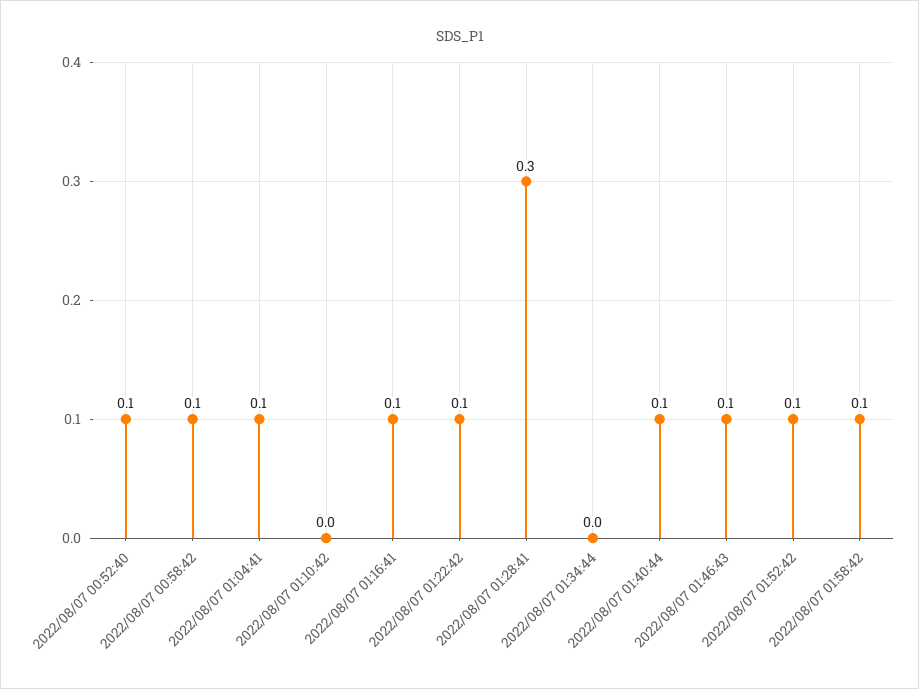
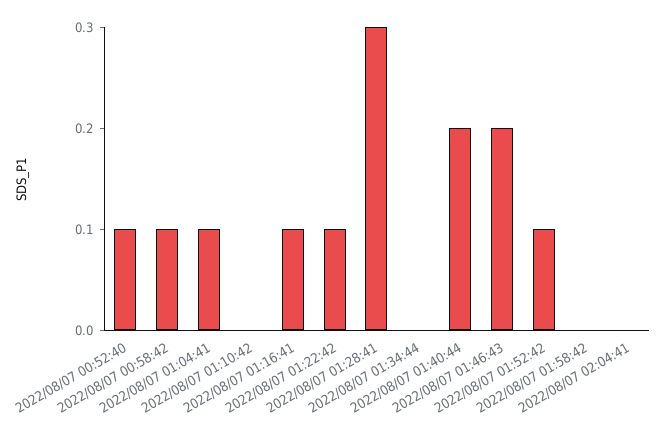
2022/08/07 01:40:44: 0.1 -> 0.2
2022/08/07 01:46:43: 0.1 -> 0.2
2022/08/07 01:58:42: 0.1 -> 0
2022/08/07 02:04:41: none -> 0

